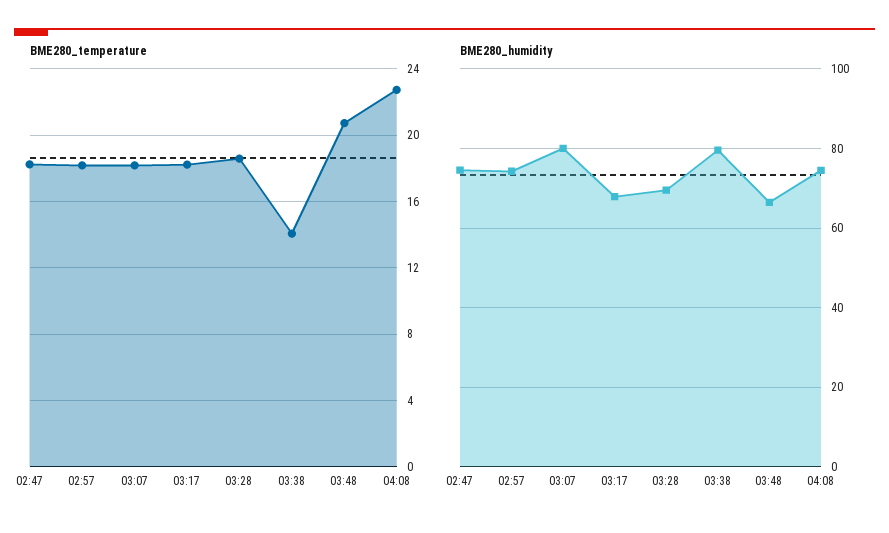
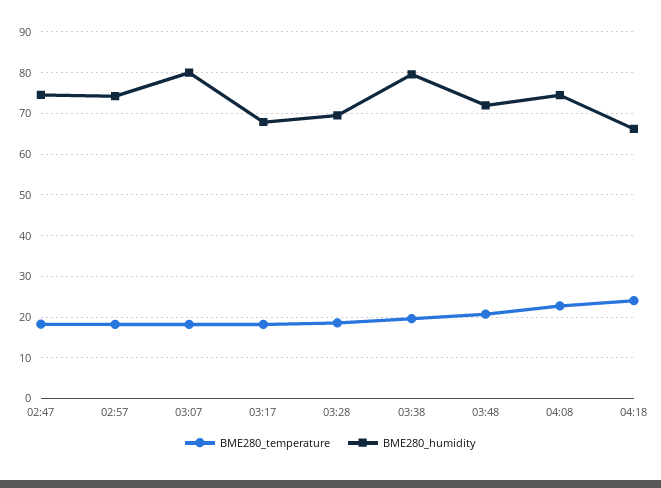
BME280_temperature, 03:38: 14 -> 20
BME280_humidity, 03:48: 66 -> 72
BME280_temperature, 04:18: none -> 24
BME280_humidity, 04:18: none -> 66

